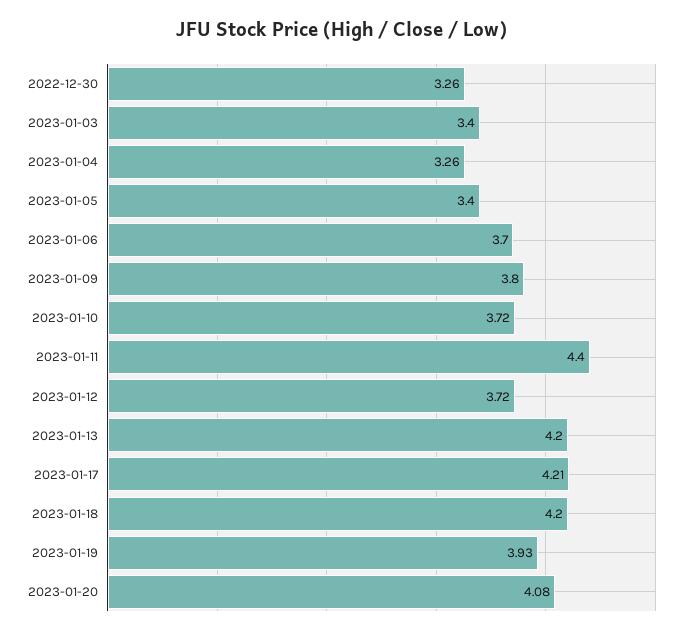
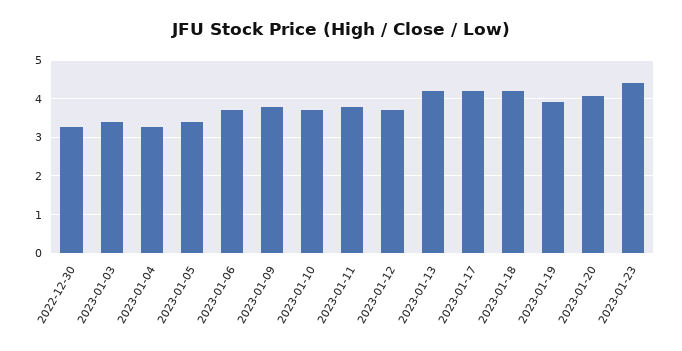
2023-01-11: 4.4 -> 3.8
2023-01-23: none -> 4.4

